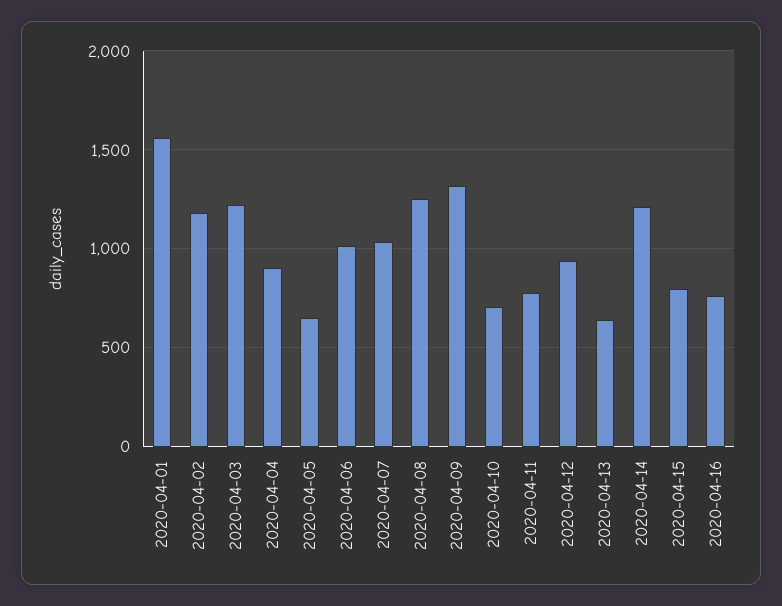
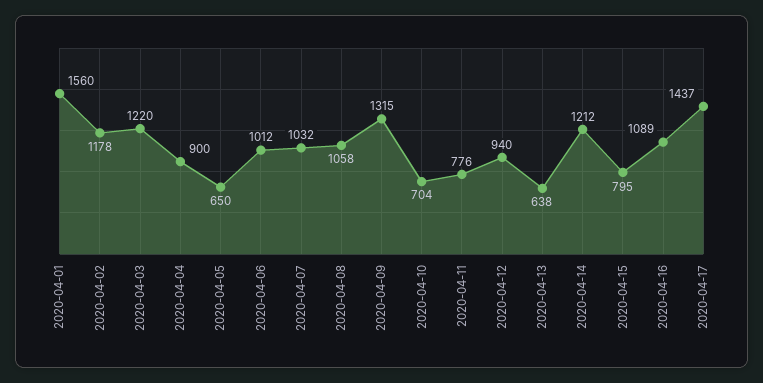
2020-04-08: 1250 -> 1058
2020-04-16: 750 -> 1089
2020-04-17: none -> 1437

